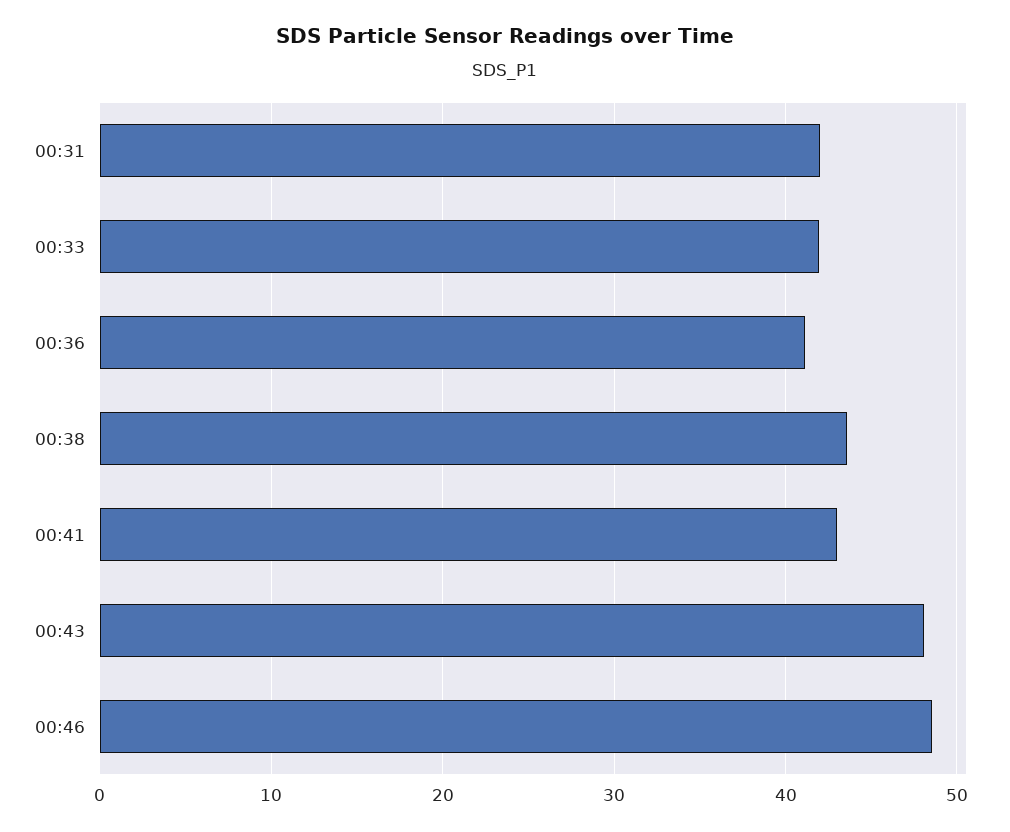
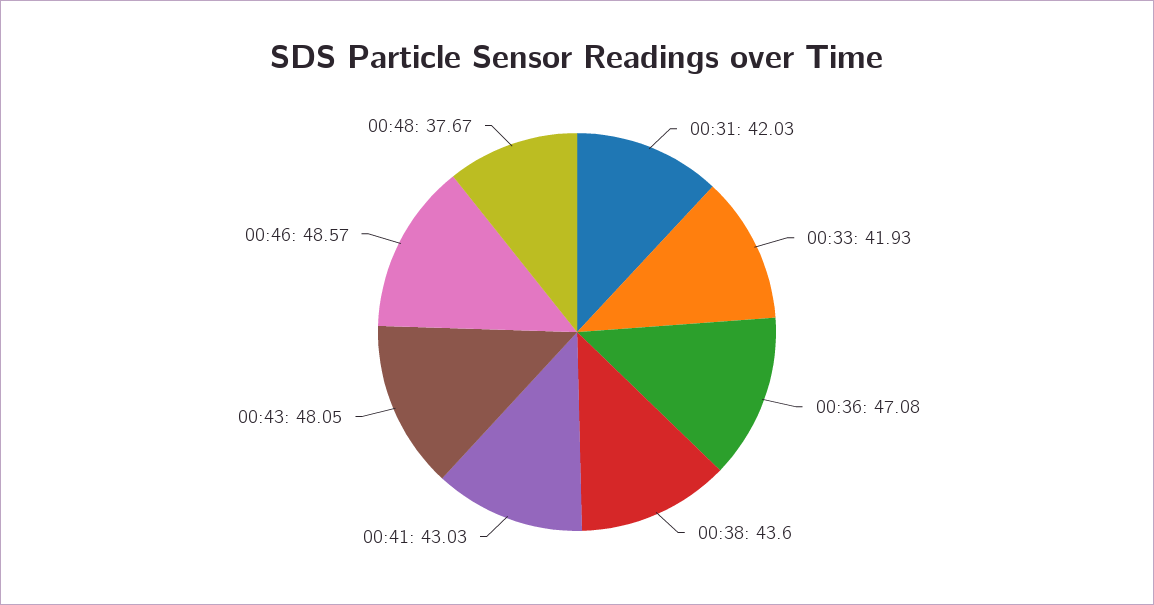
00:36: 41 -> 47.08
00:48: none -> 37.67

